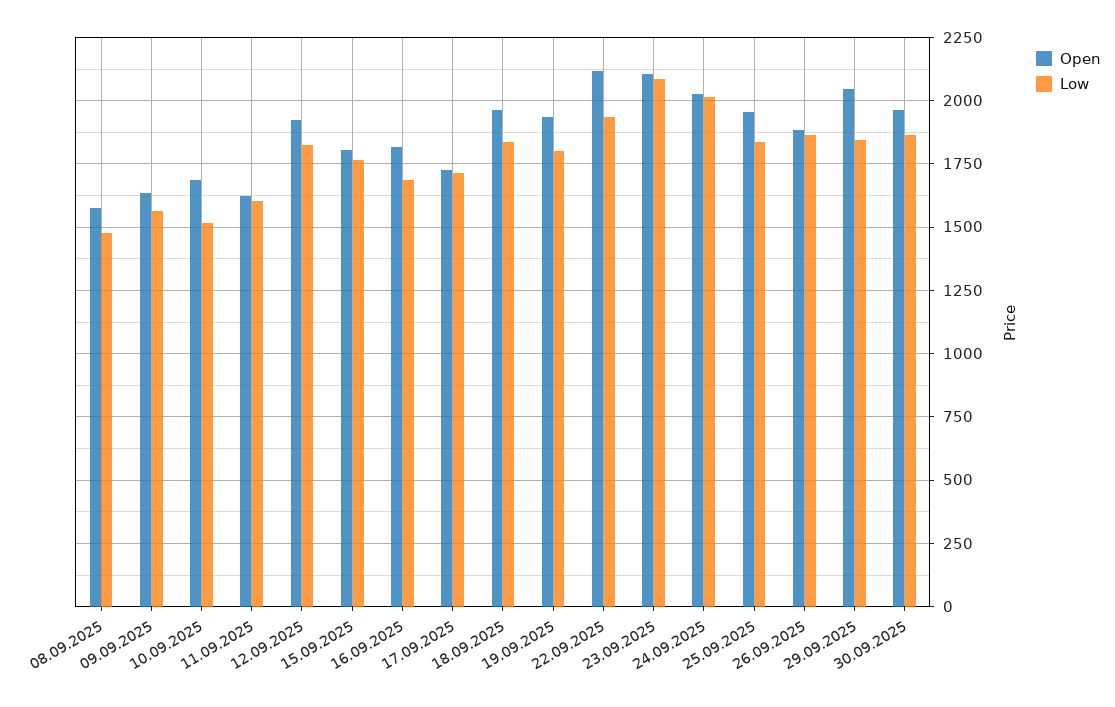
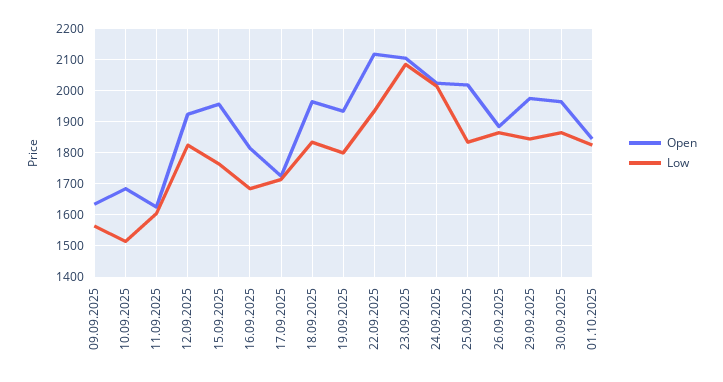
Open, 08.09.2025: 1575 -> none
Low, 08.09.2025: 1475 -> none
Open, 15.09.2025: 1800 -> 1960
Open, 25.09.2025: 1950 -> 2020
Open, 29.09.2025: 2050 -> 1980
Open, 01.10.2025: none -> 1840
Low, 01.10.2025: none -> 1820

